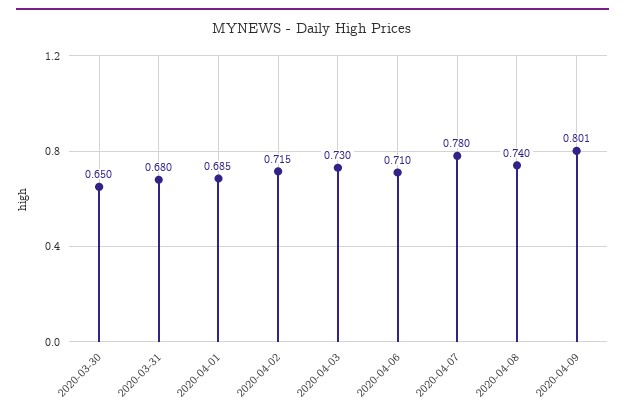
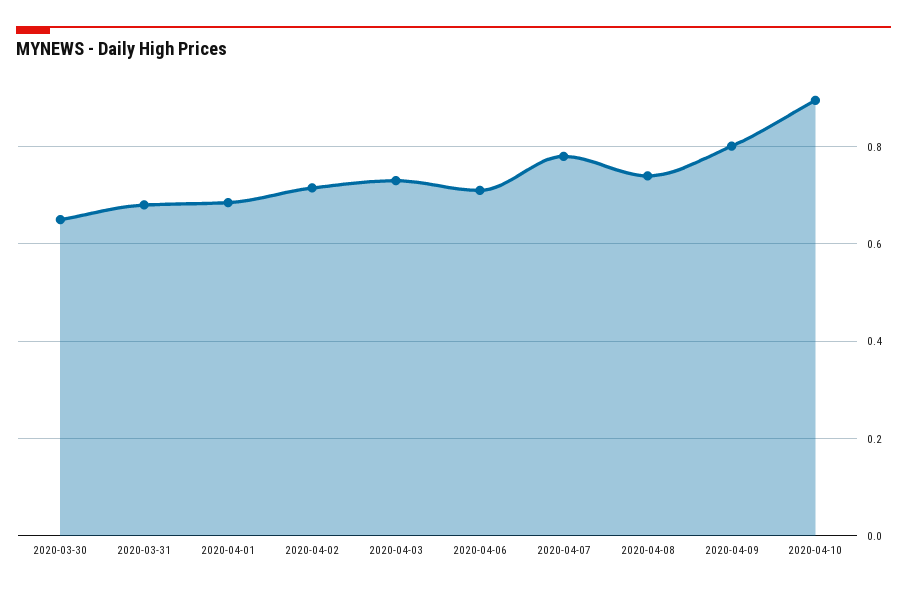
2020-04-10: none -> 0.9

